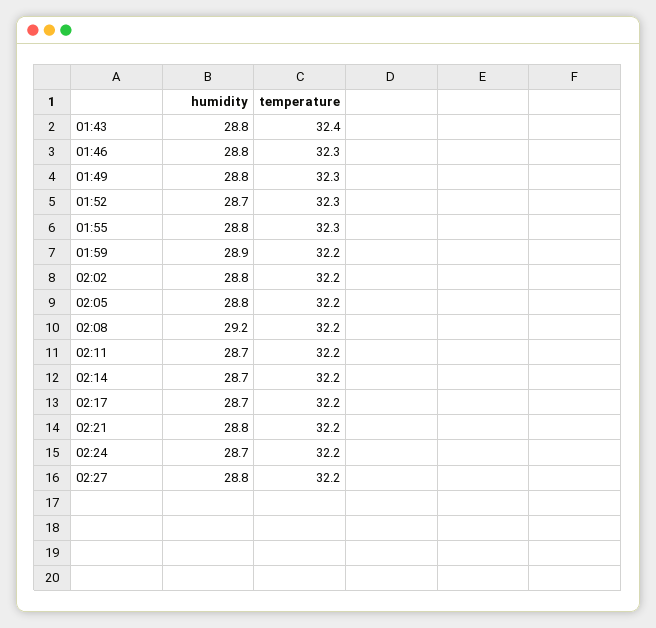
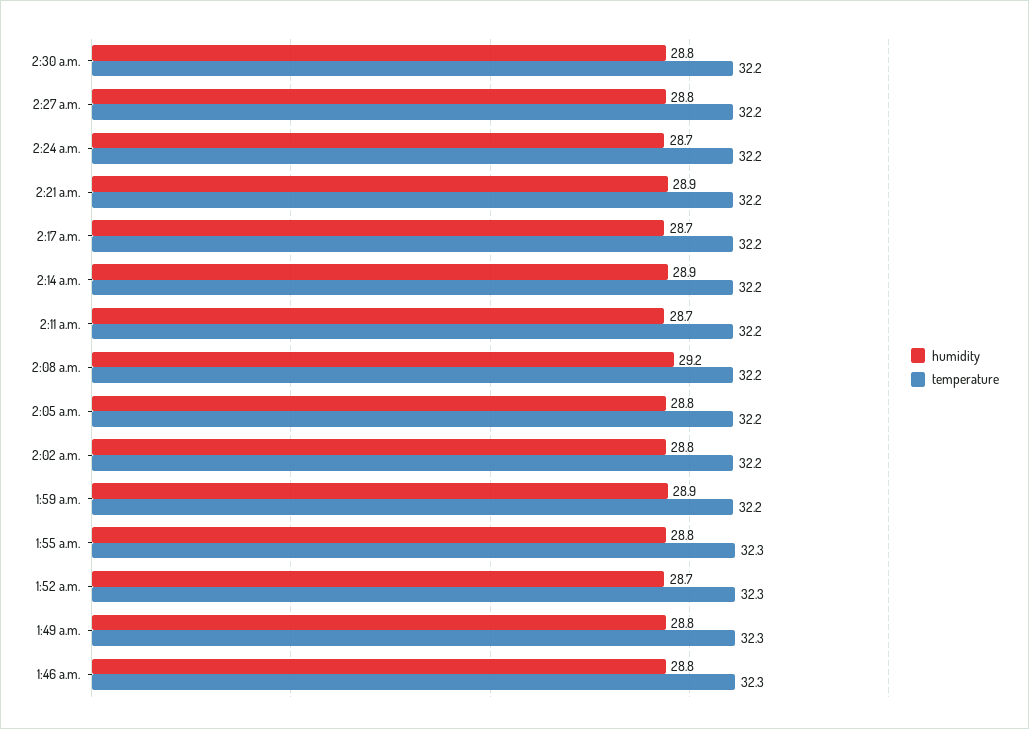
humidity, 01:43: 28.8 -> none
temperature, 01:43: 32.4 -> none
humidity, 02:14: 28.7 -> 28.9
humidity, 02:21: 28.8 -> 28.9
humidity, 2:30 a.m.: none -> 28.8
temperature, 2:30 a.m.: none -> 32.2

